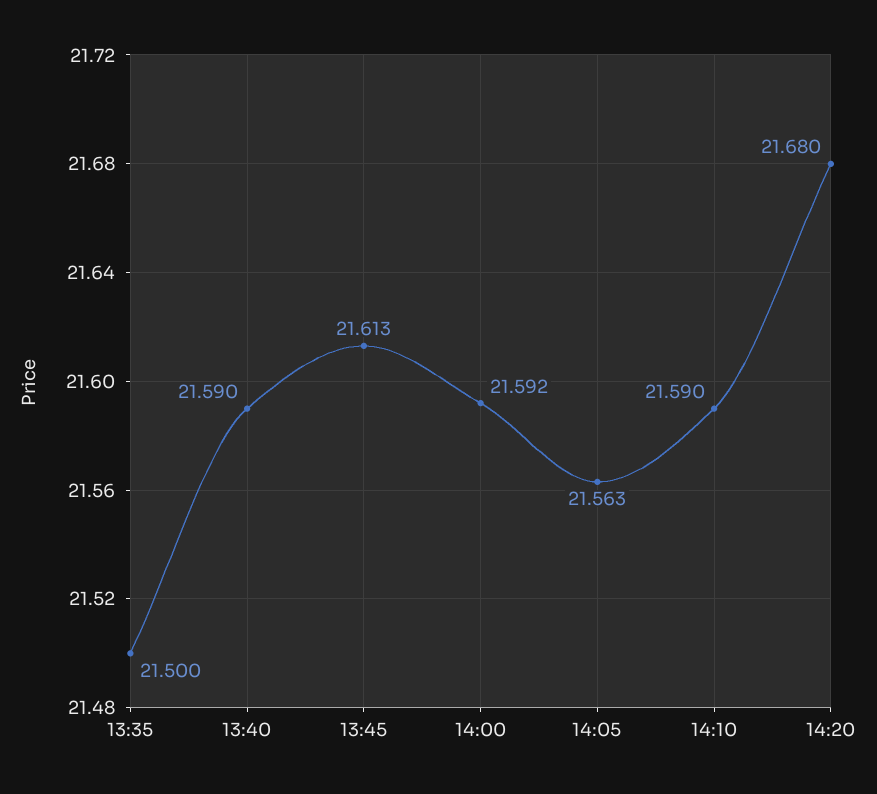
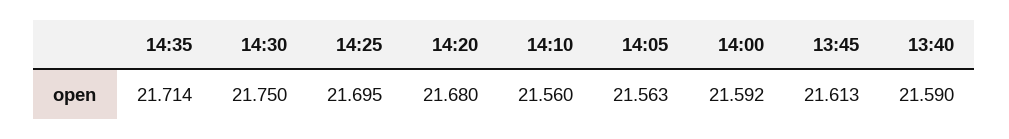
13:35: 21.5 -> none
14:10: 21.59 -> 21.56
14:35: none -> 21.714
14:30: none -> 21.75
14:25: none -> 21.695

